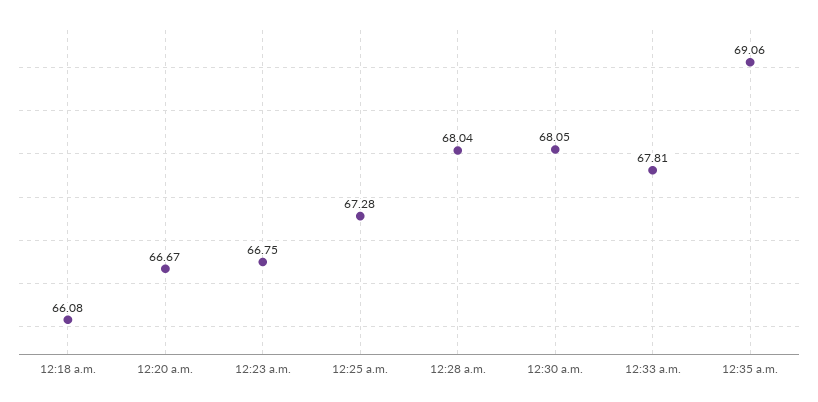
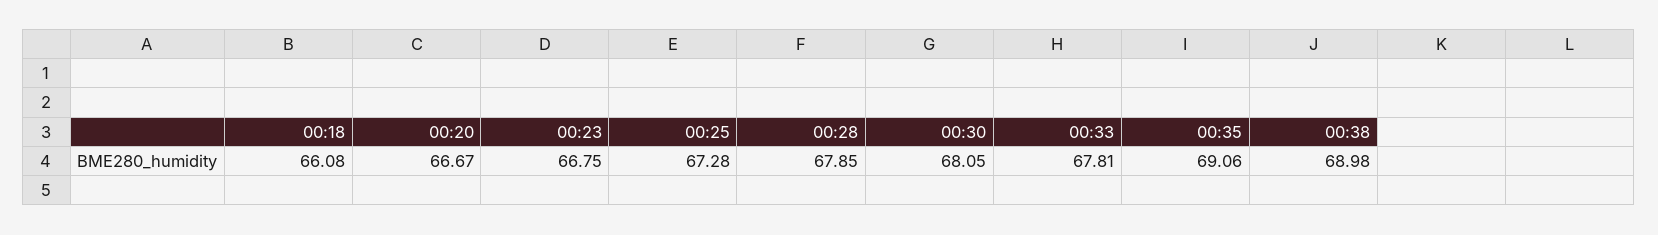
12:28 a.m.: 68.04 -> 67.85
00:38: none -> 68.98

